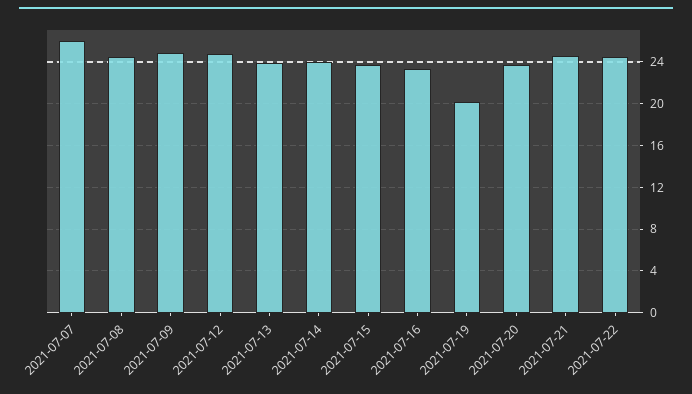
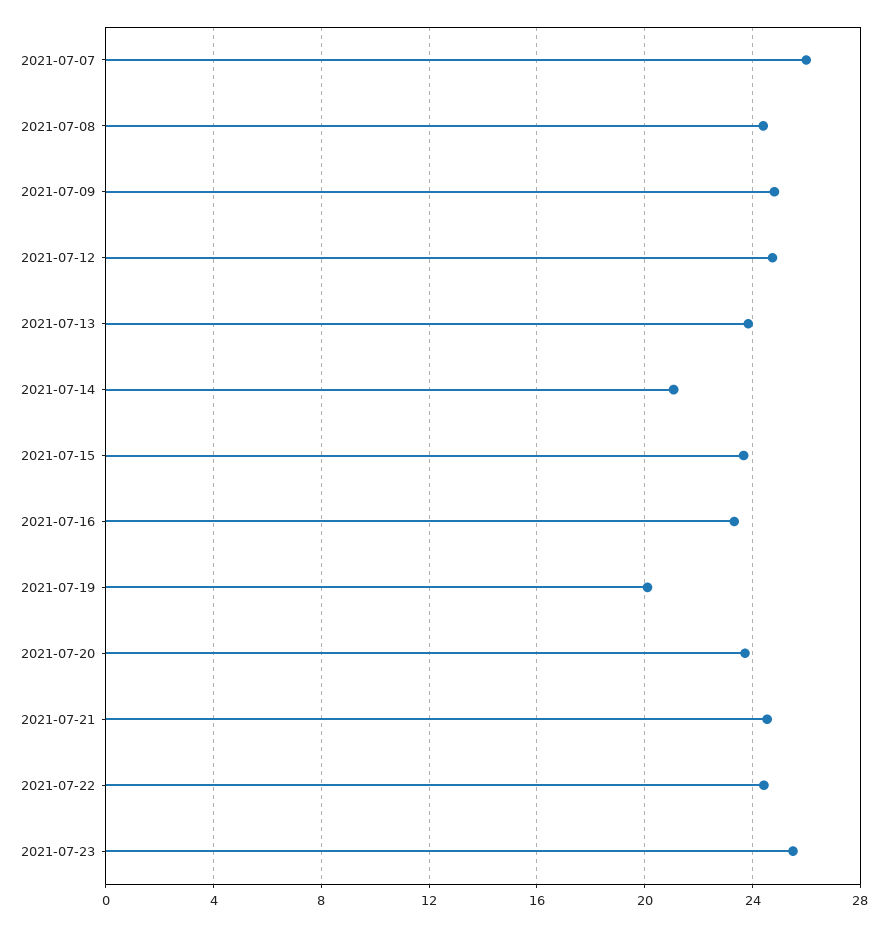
2021-07-14: 24 -> 21
2021-07-23: none -> 25.5

